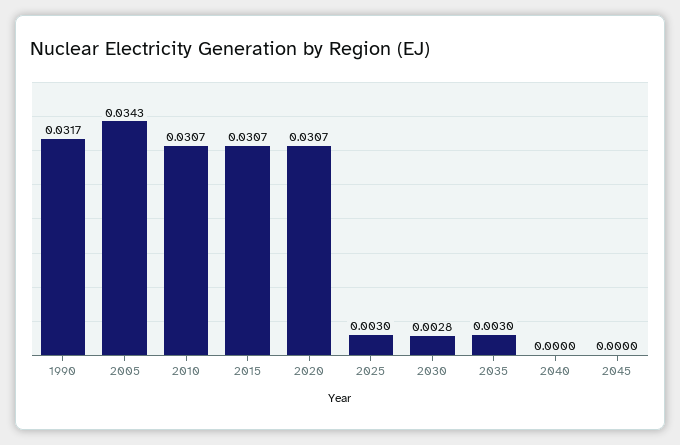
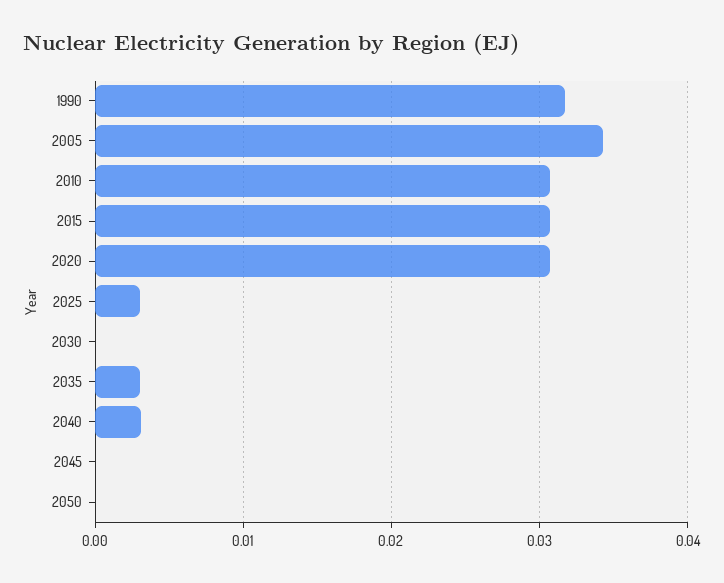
2030: 0.0028 -> 0
2040: 0 -> 0.003
2050: none -> 0

